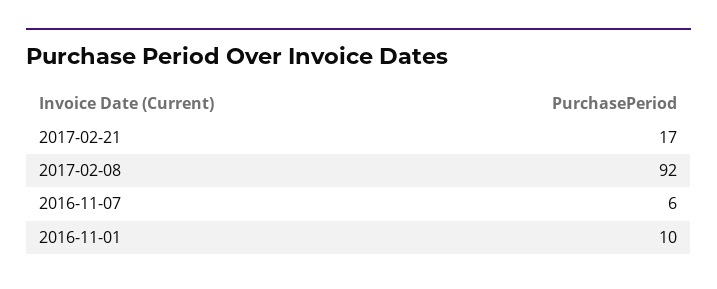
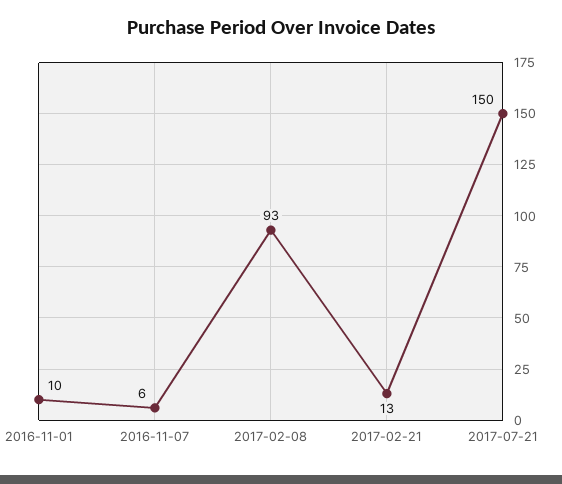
2017-02-21: 17 -> 13
2017-02-08: 92 -> 93
2017-07-21: none -> 150

